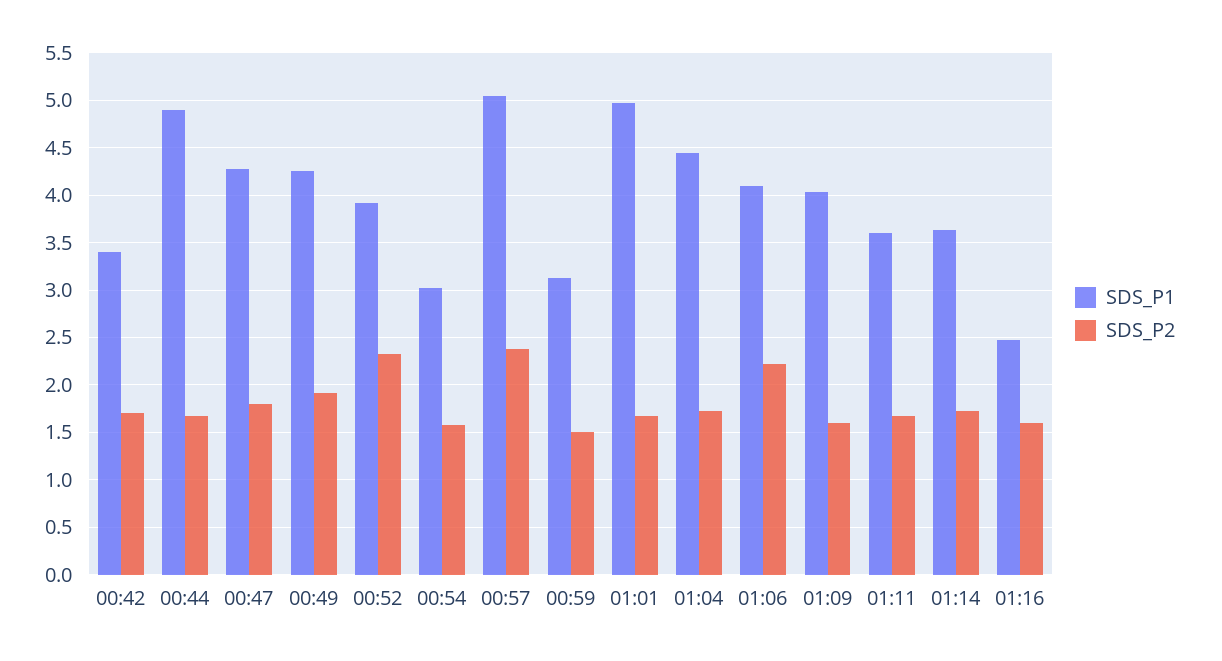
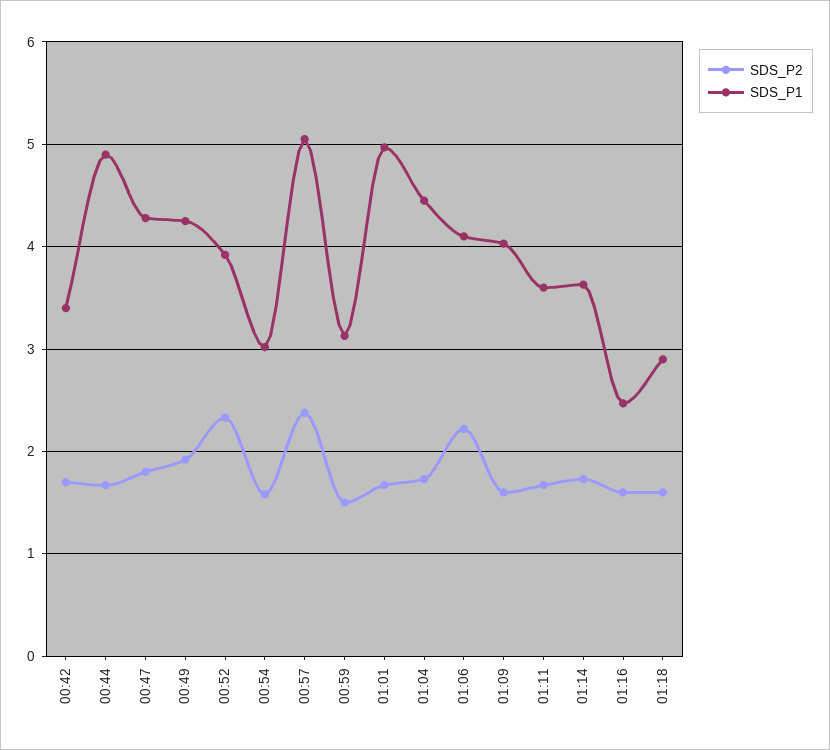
SDS_P2, 01:18: none -> 1.6
SDS_P1, 01:18: none -> 2.9

